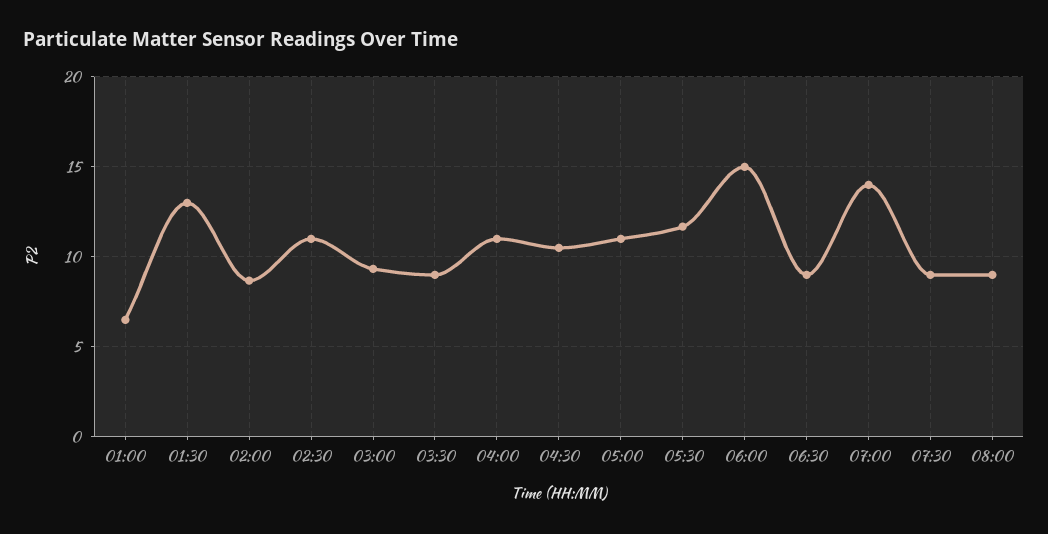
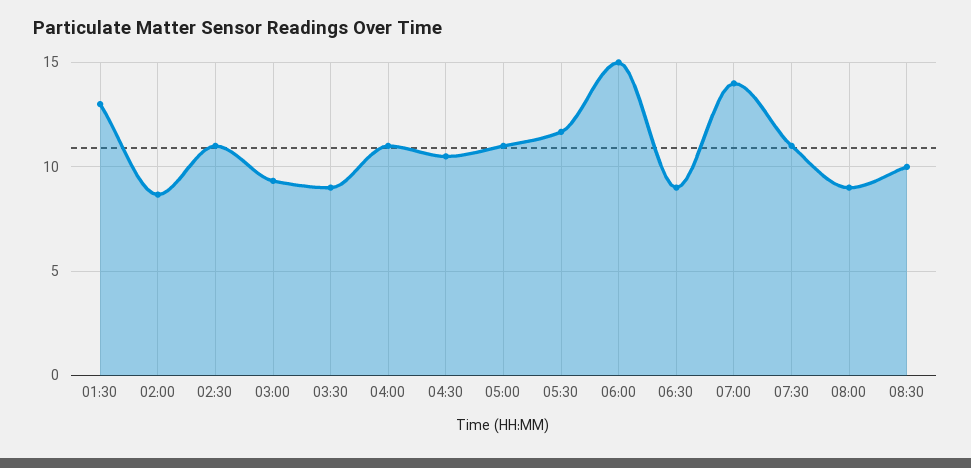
01:00: 6.5 -> none
07:30: 9 -> 11
08:30: none -> 10

